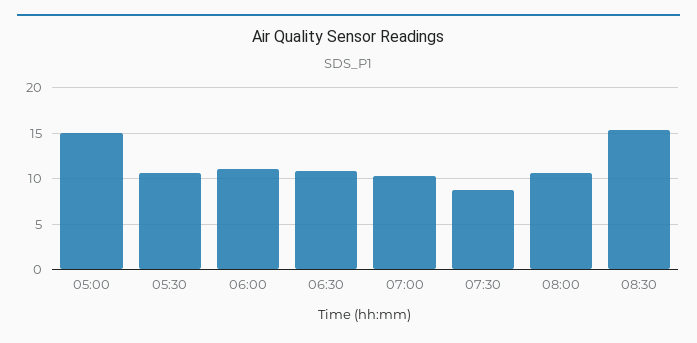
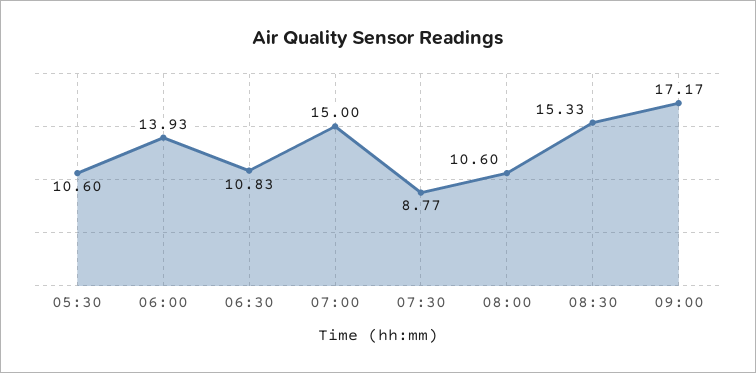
05:00: 15 -> none
06:00: 11 -> 13.93
07:00: 10 -> 15
09:00: none -> 17.17

